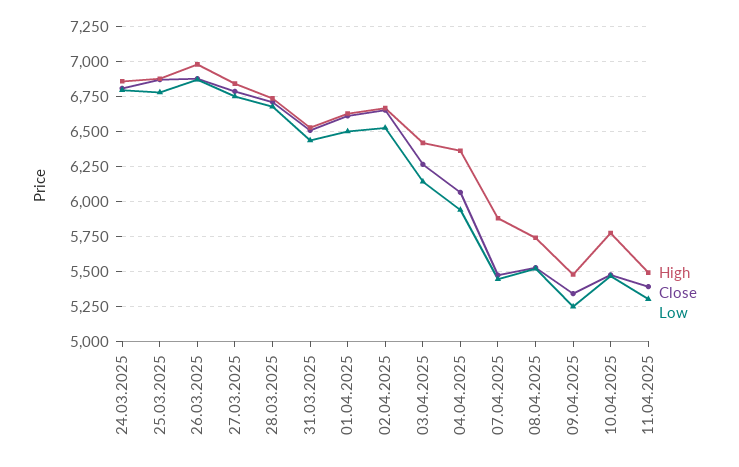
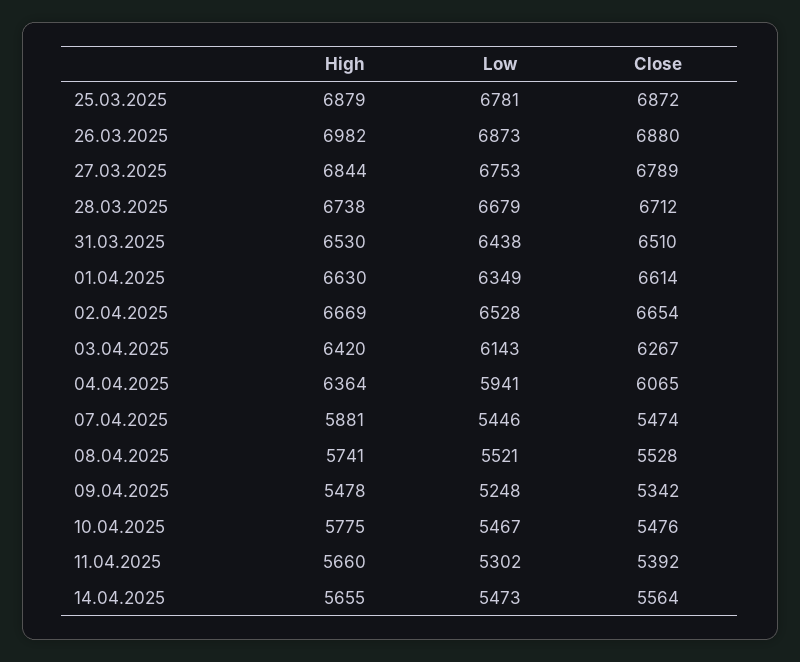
High, 24.03.2025: 6850 -> none
Close, 24.03.2025: 6800 -> none
Low, 24.03.2025: 6800 -> none
Low, 01.04.2025: 6500 -> 6349
High, 11.04.2025: 5500 -> 5660
High, 14.04.2025: none -> 5655
Low, 14.04.2025: none -> 5473
Close, 14.04.2025: none -> 5564

